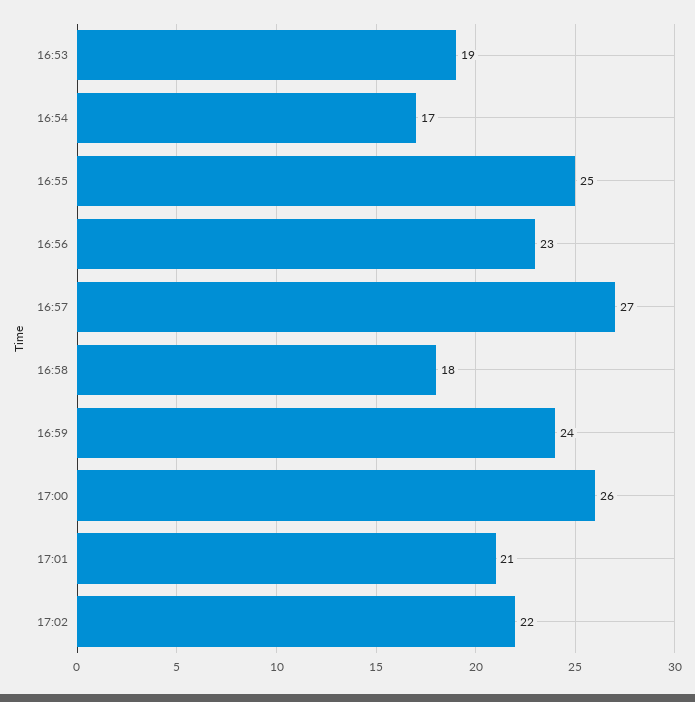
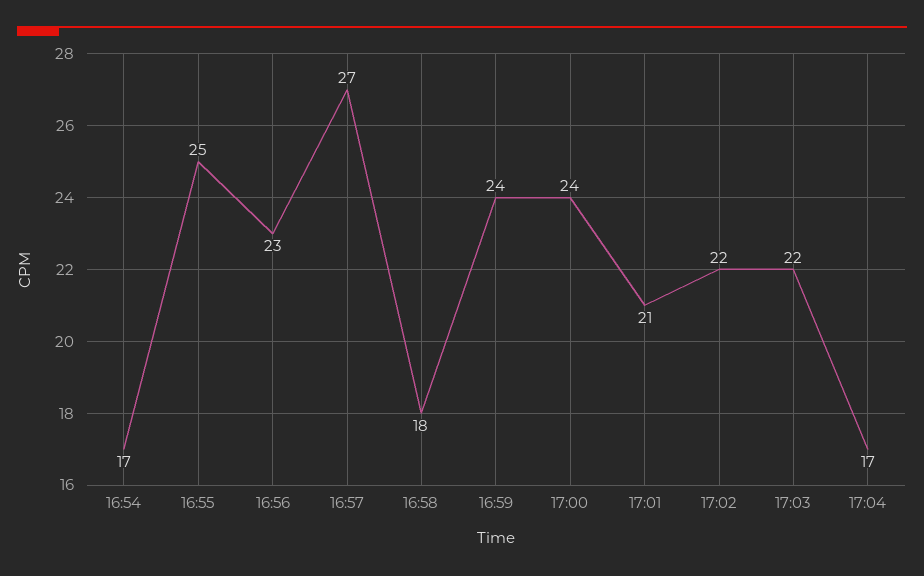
16:53: 19 -> none
17:00: 26 -> 24
17:03: none -> 22
17:04: none -> 17

